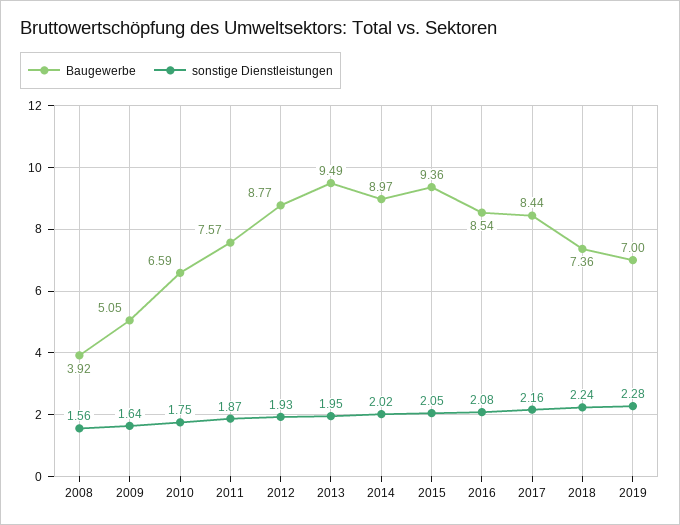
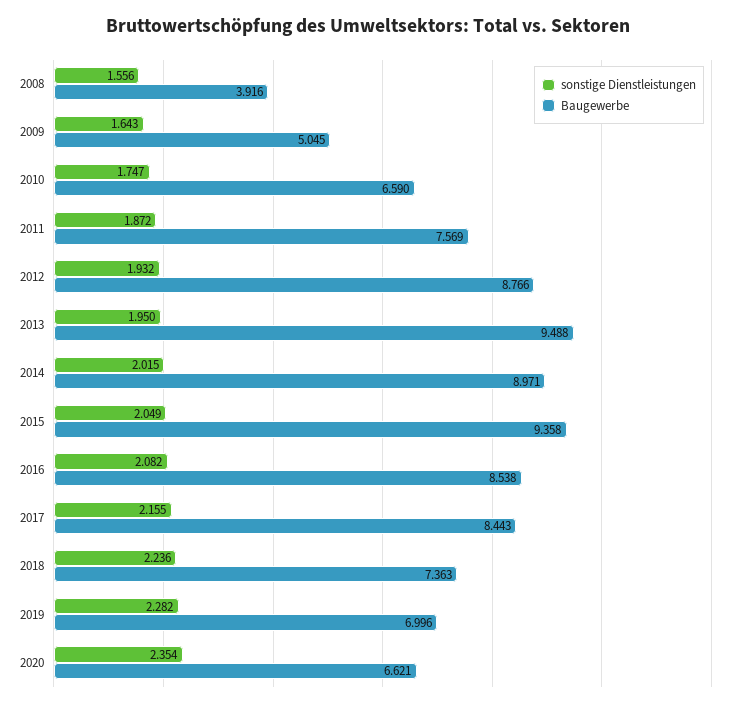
sonstige Dienstleistungen, 2020: none -> 2.354
Baugewerbe, 2020: none -> 6.621

